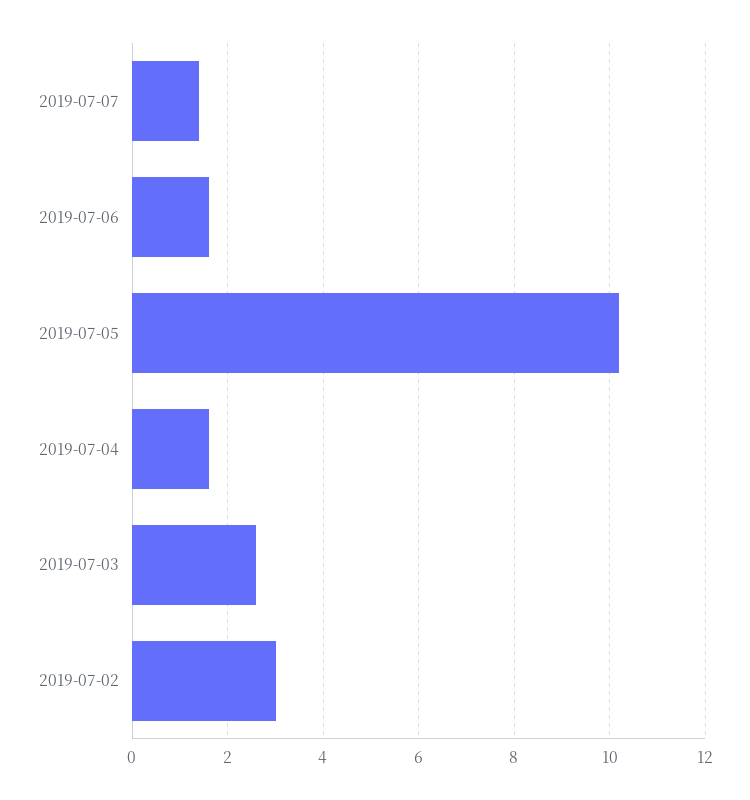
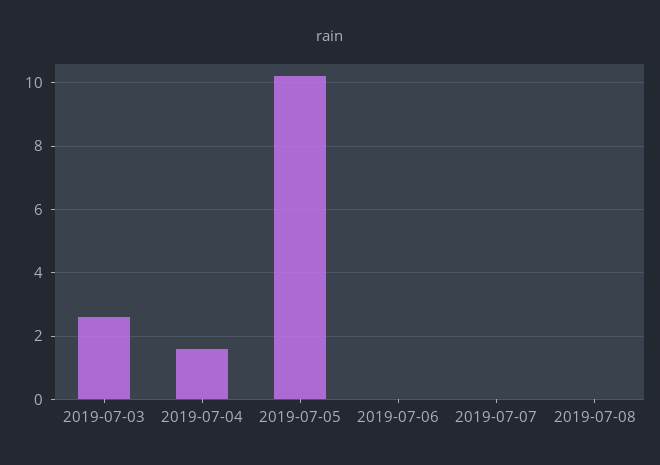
2019-07-07: 1.5 -> 0
2019-07-06: 1.5 -> 0
2019-07-02: 3 -> none
2019-07-08: none -> 0

